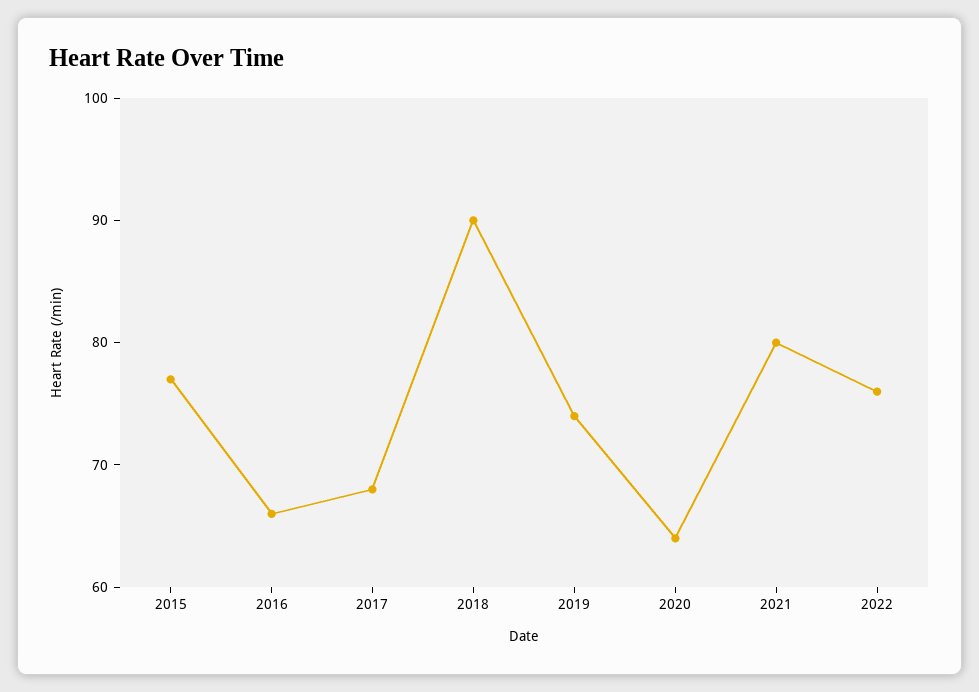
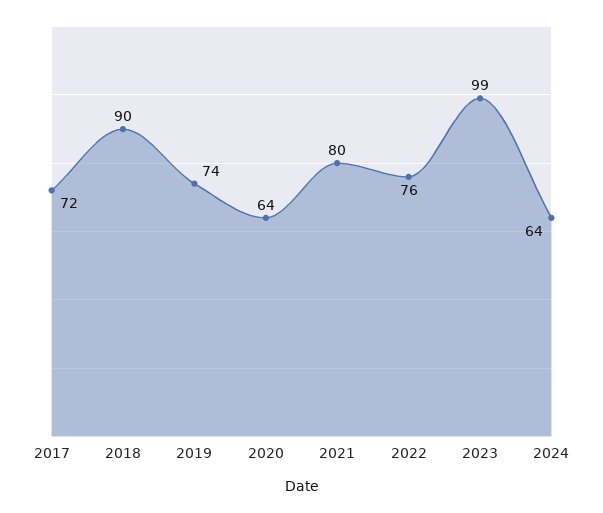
2015: 77 -> none
2016: 66 -> none
2017: 68 -> 72
2023: none -> 99
2024: none -> 64

